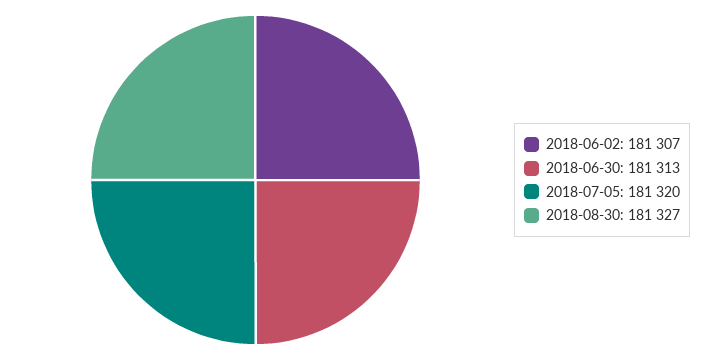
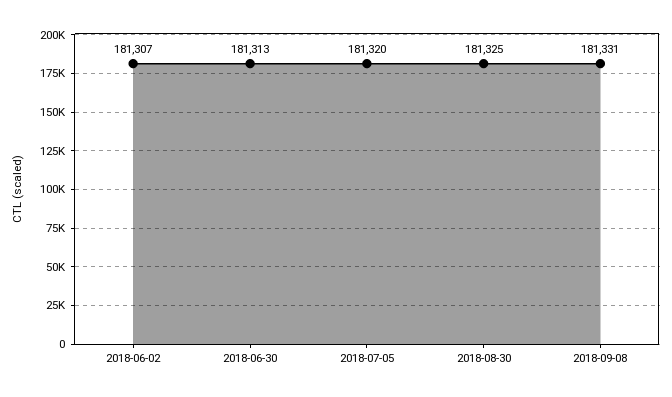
2018-08-30: 181327 -> 181325
2018-09-08: none -> 181331

